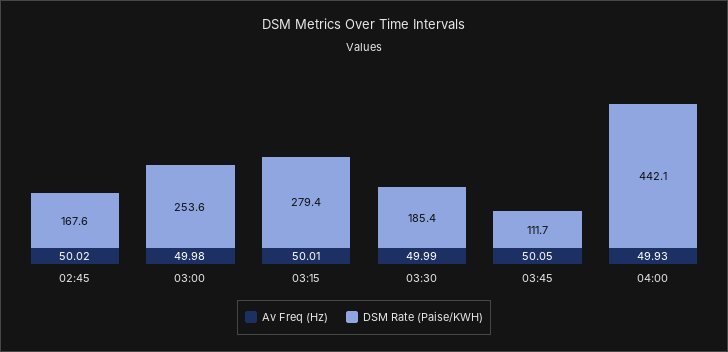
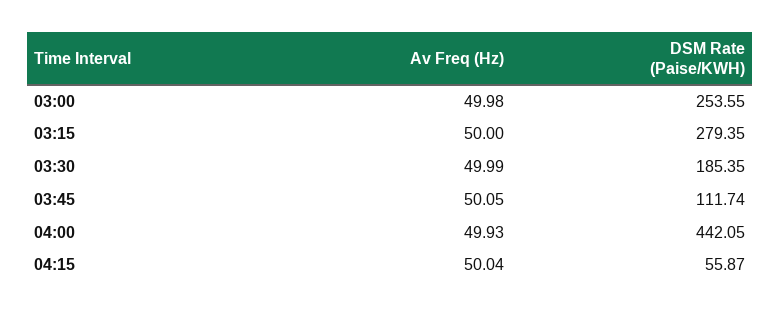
Av Freq (Hz), 02:45: 50.02 -> none
DSM Rate (Paise/KWH), 02:45: 167.6 -> none
Av Freq (Hz), 03:15: 50.01 -> 50
Av Freq (Hz), 04:15: none -> 50.04
DSM Rate (Paise/KWH), 04:15: none -> 55.87

